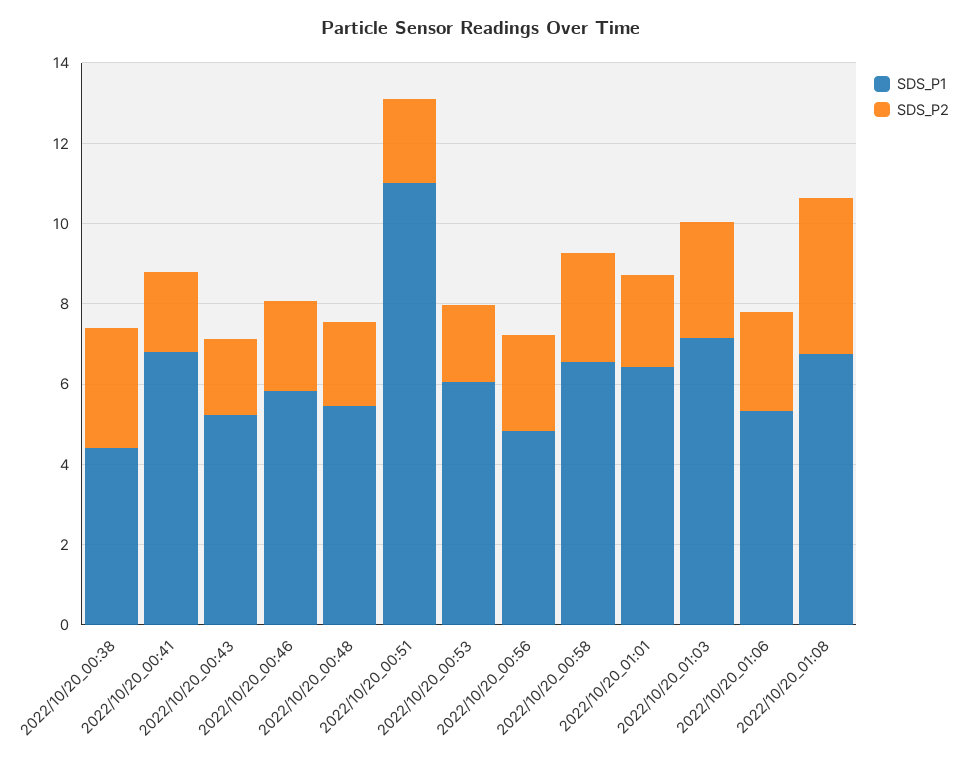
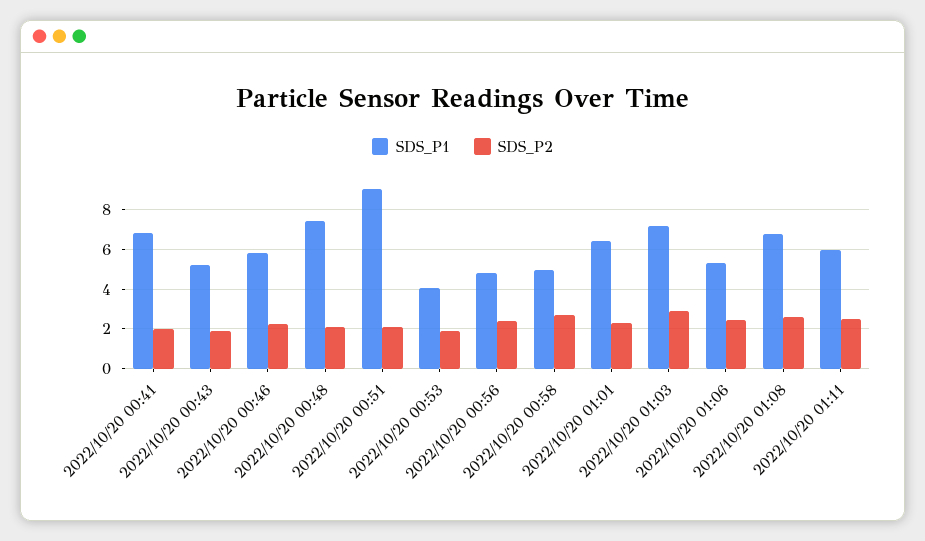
SDS_P1, 2022/10/20_00:38: 4.5 -> none
SDS_P2, 2022/10/20_00:38: 3 -> none
SDS_P1, 2022/10/20_00:48: 5.5 -> 7.5
SDS_P1, 2022/10/20_00:51: 11 -> 9
SDS_P1, 2022/10/20_00:53: 6 -> 4
SDS_P1, 2022/10/20_00:58: 6.5 -> 5
SDS_P2, 2022/10/20_01:08: 4 -> 2.5
SDS_P1, 2022/10/20 01:11: none -> 6
SDS_P2, 2022/10/20 01:11: none -> 2.5

